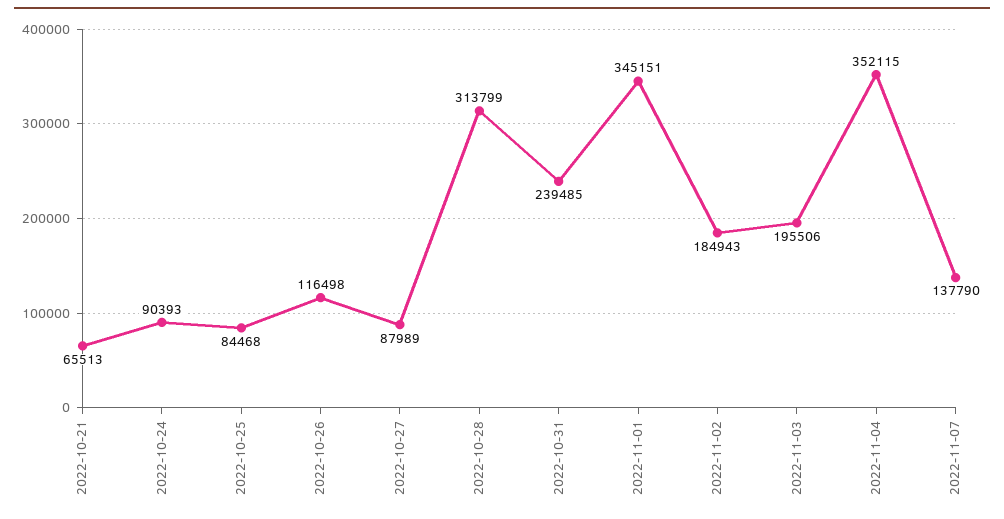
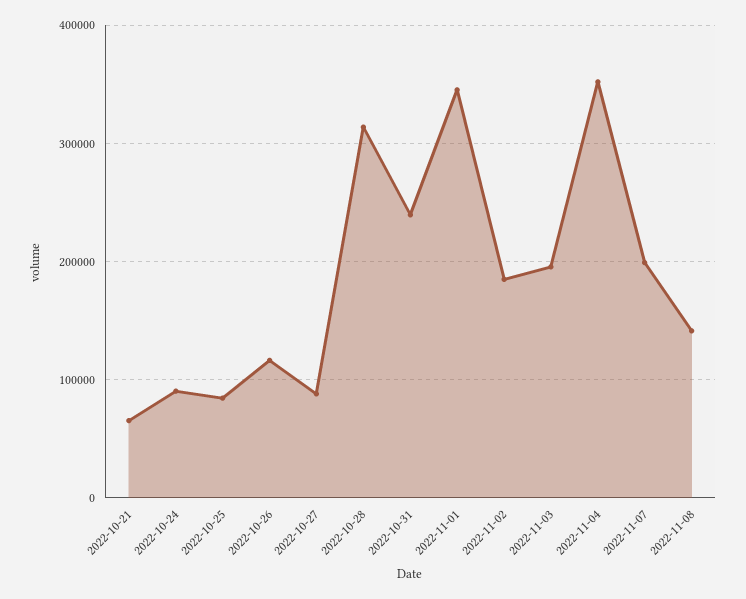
2022-11-07: 137790 -> 200000
2022-11-08: none -> 140000

